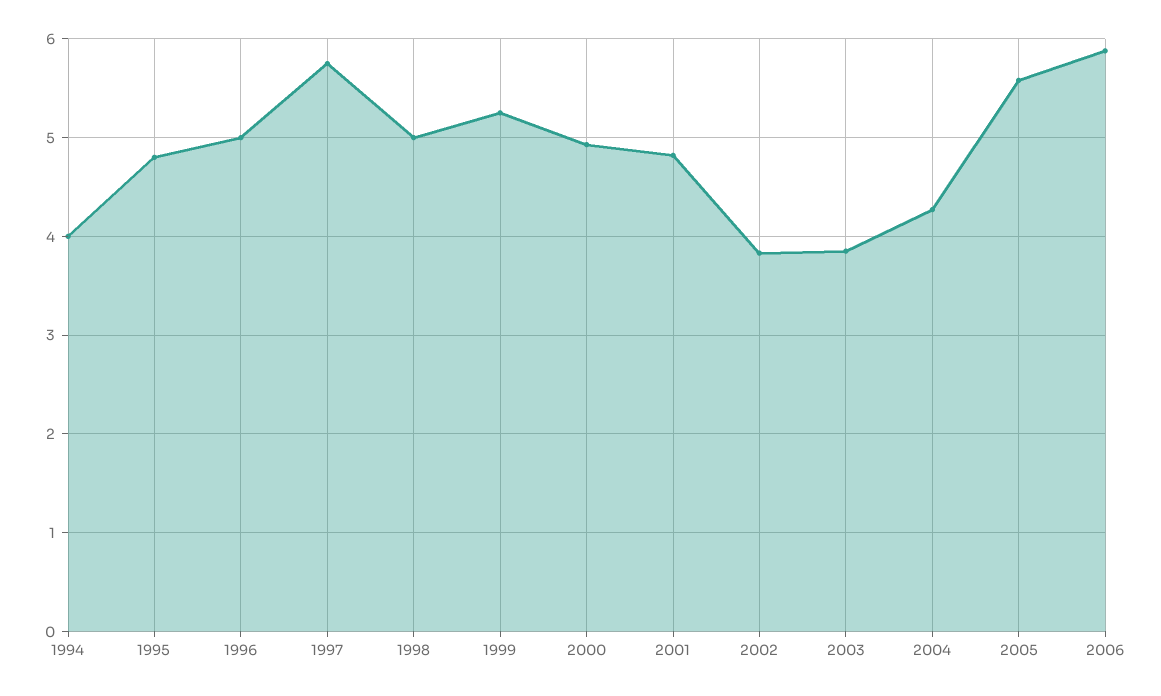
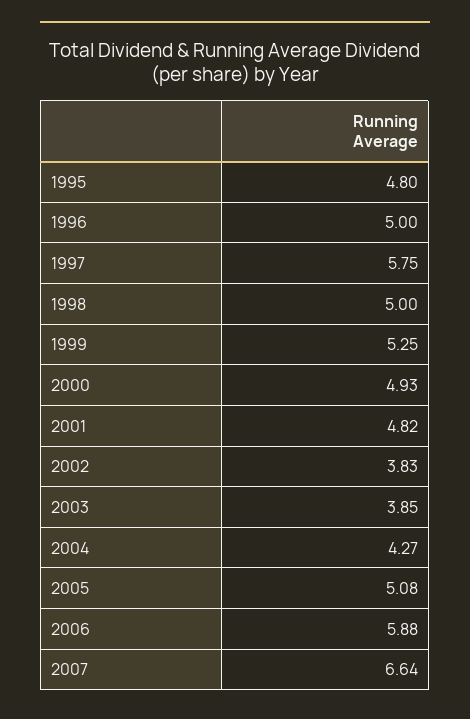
1994: 4 -> none
2005: 5.6 -> 5.08
2007: none -> 6.64

